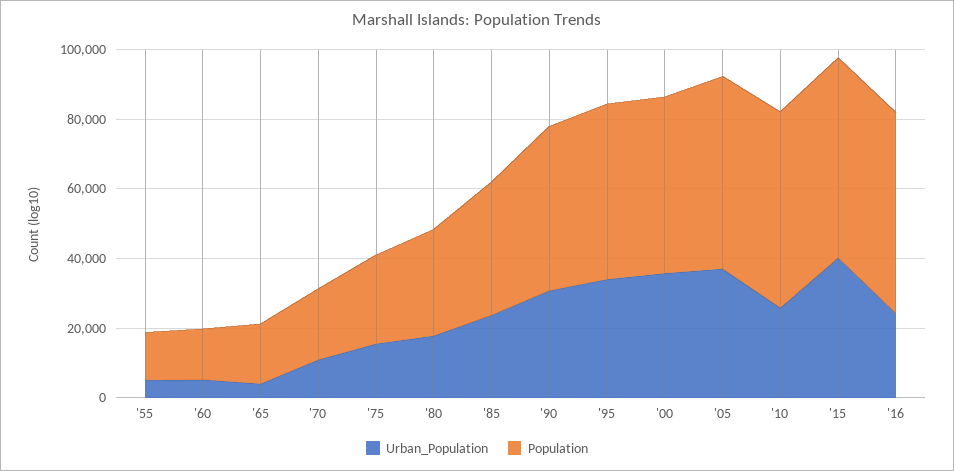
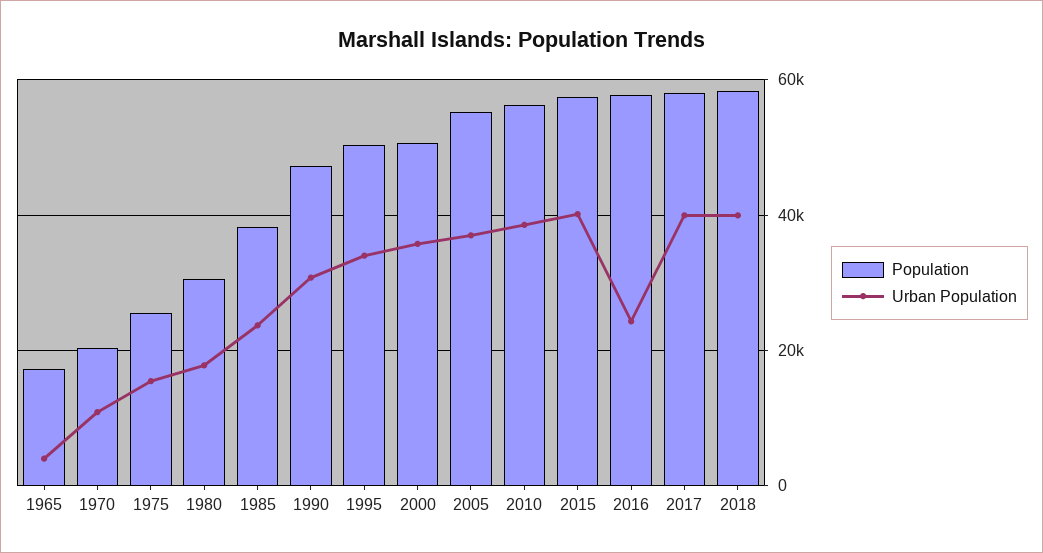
Urban_Population, '55: 5000 -> none
Population, '55: 15000 -> none
Urban_Population, '60: 5000 -> none
Population, '60: 15000 -> none
Urban_Population, '10: 25000 -> 38000
Population, 2017: none -> 58000
Urban_Population, 2017: none -> 40000
Population, 2018: none -> 58000
Urban_Population, 2018: none -> 40000

